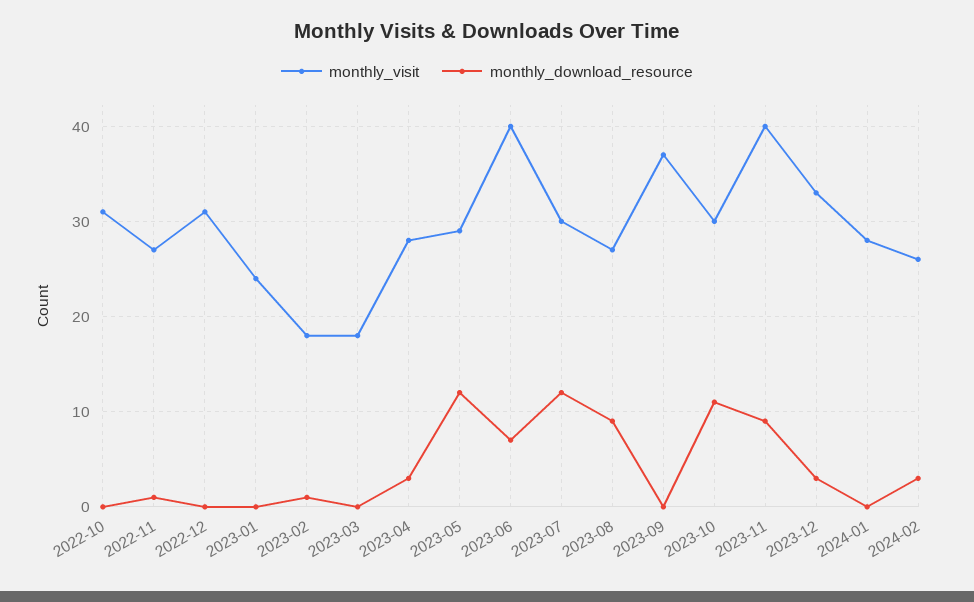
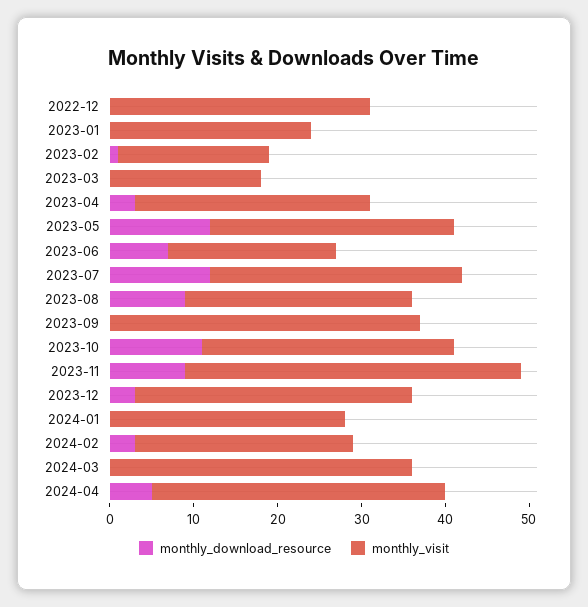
monthly_visit, 2022-10: 31 -> none
monthly_download_resource, 2022-10: 0 -> none
monthly_visit, 2022-11: 27 -> none
monthly_download_resource, 2022-11: 1 -> none
monthly_visit, 2023-06: 40 -> 20
monthly_download_resource, 2024-03: none -> 0
monthly_visit, 2024-03: none -> 36
monthly_download_resource, 2024-04: none -> 5
monthly_visit, 2024-04: none -> 35

